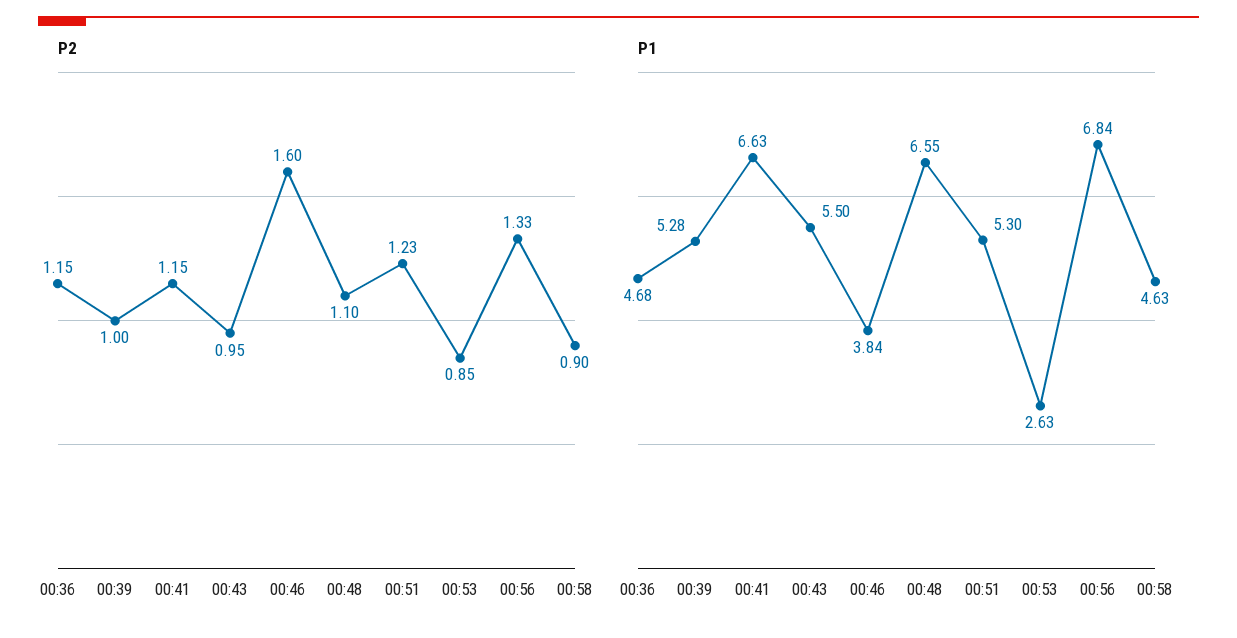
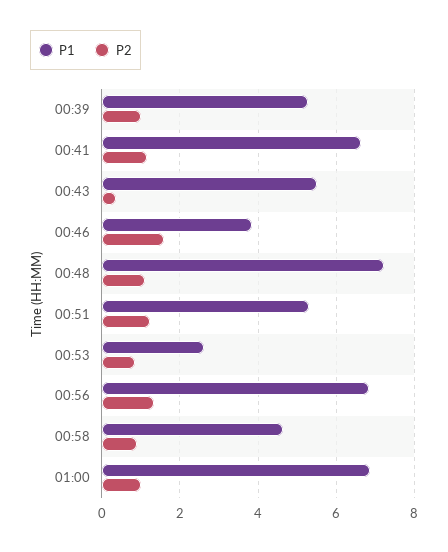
P2, 00:36: 1.15 -> none
P2, 00:43: 0.95 -> 0.4
P1, 00:36: 4.68 -> none
P1, 00:48: 6.55 -> 7.2
P1, 01:00: none -> 6.8
P2, 01:00: none -> 1

